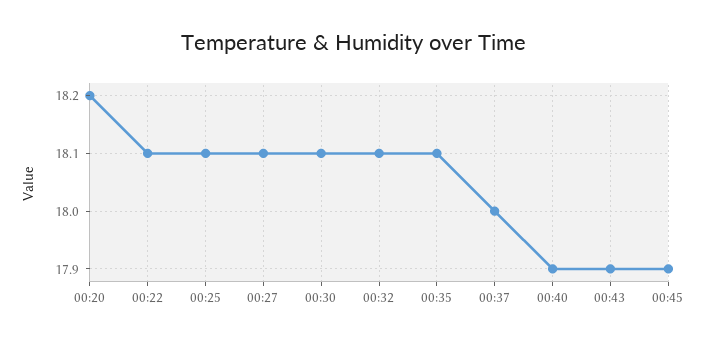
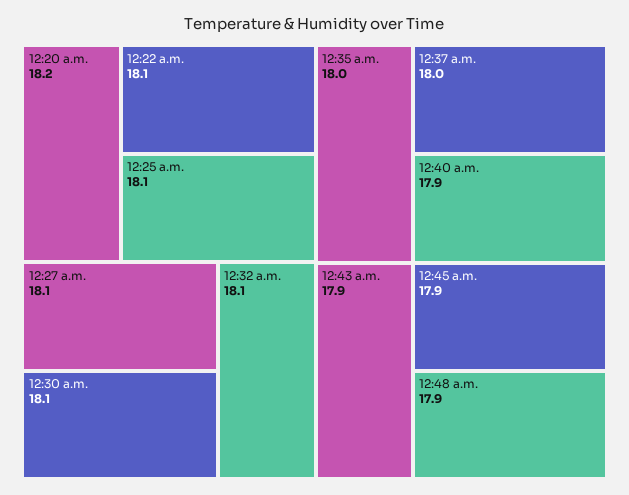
00:35: 18.1 -> 18
12:48 a.m.: none -> 17.9

